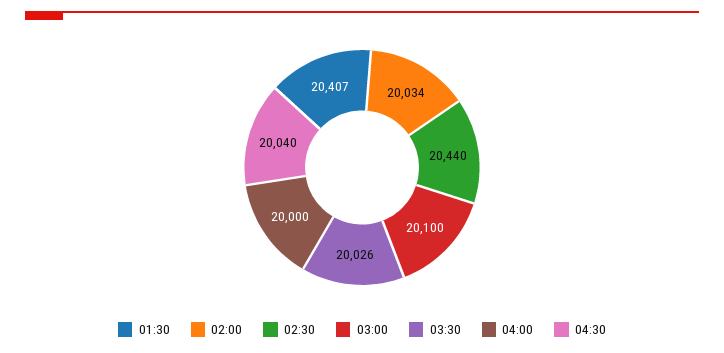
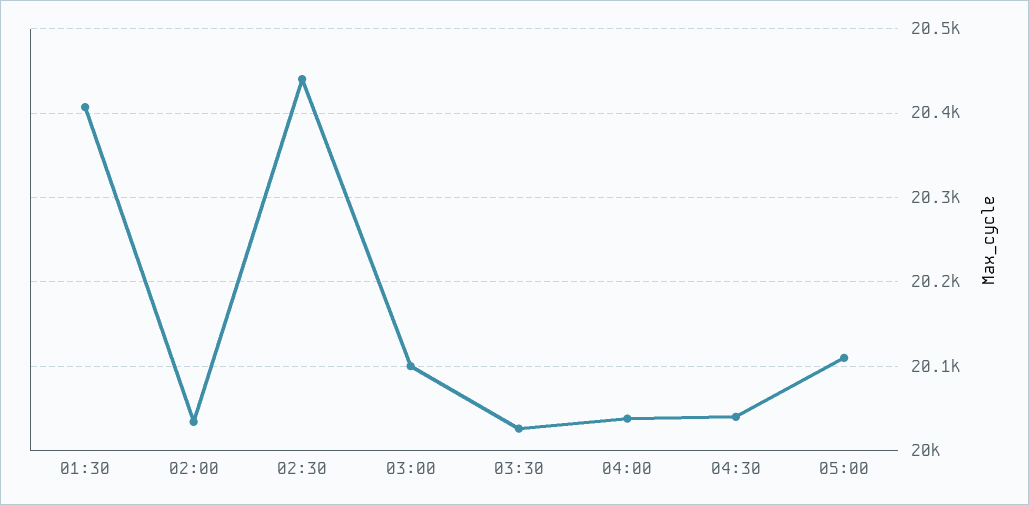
04:00: 20000 -> 20040
05:00: none -> 20110

